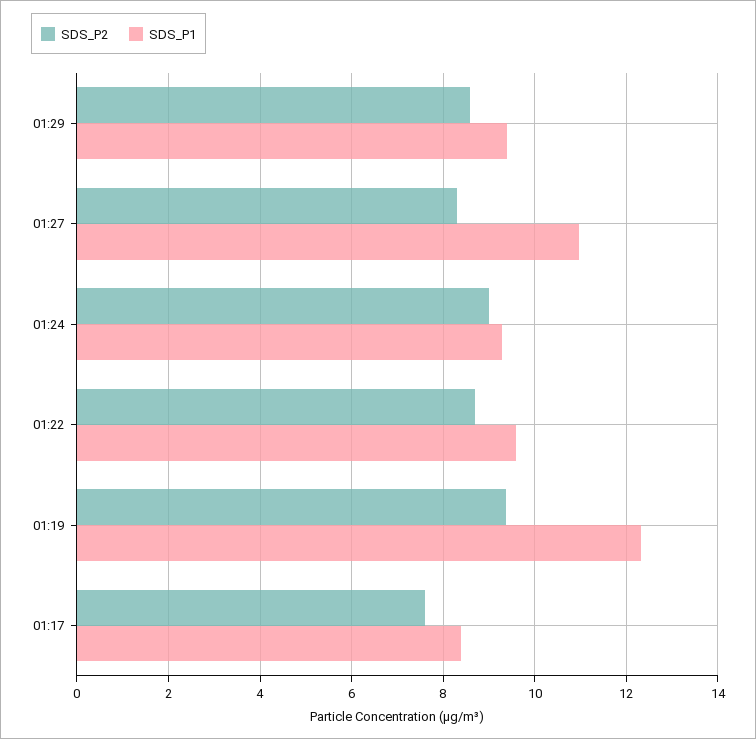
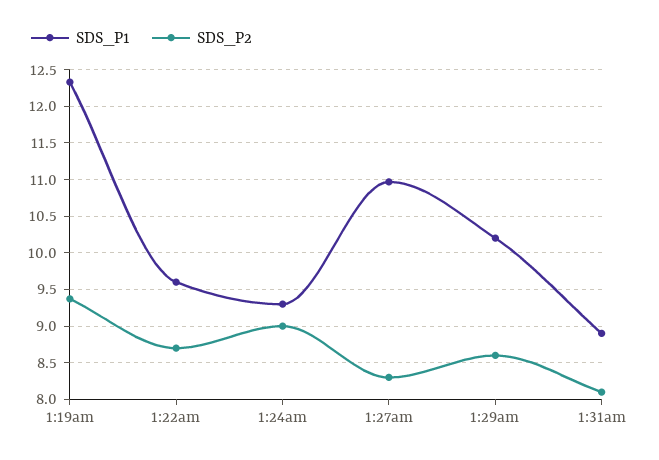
SDS_P1, 01:29: 9.4 -> 10.2
SDS_P2, 01:17: 7.6 -> none
SDS_P1, 01:17: 8.4 -> none
SDS_P1, 1:31am: none -> 8.9
SDS_P2, 1:31am: none -> 8.1

